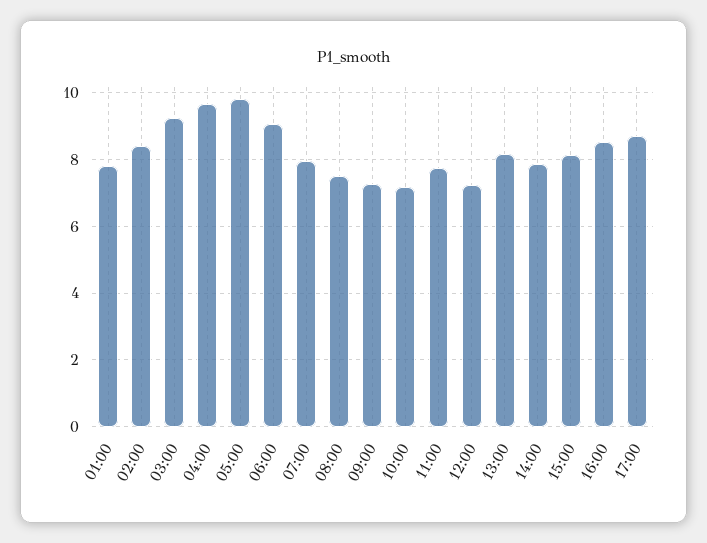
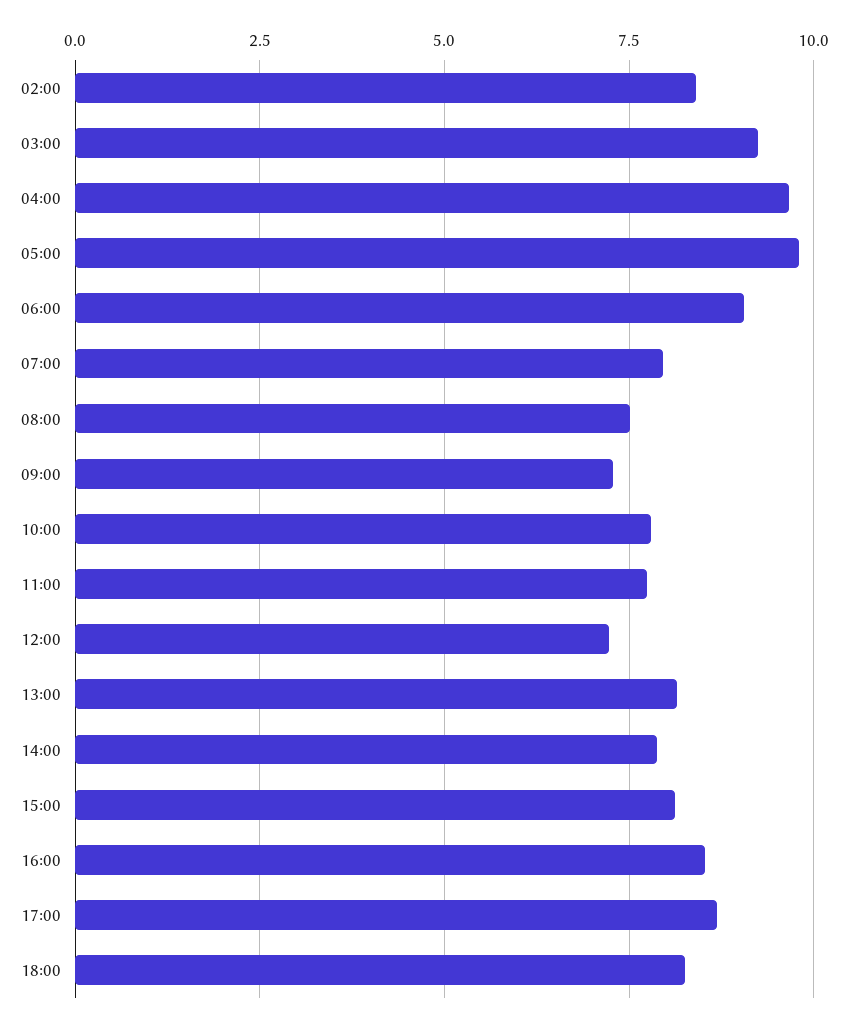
01:00: 7.8 -> none
10:00: 7.2 -> 7.75
18:00: none -> 8.25

